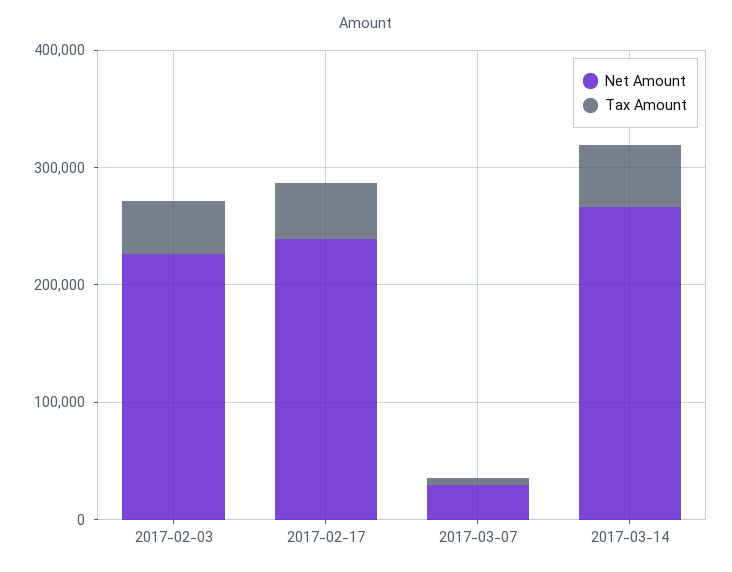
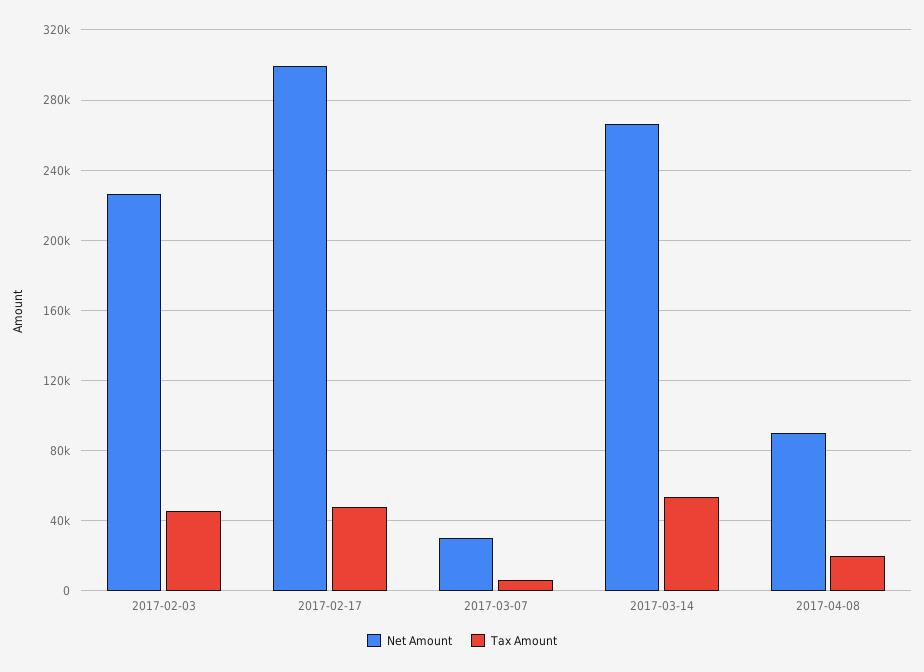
Net Amount, 2017-02-17: 240000 -> 300000
Net Amount, 2017-04-08: none -> 90000
Tax Amount, 2017-04-08: none -> 20000

